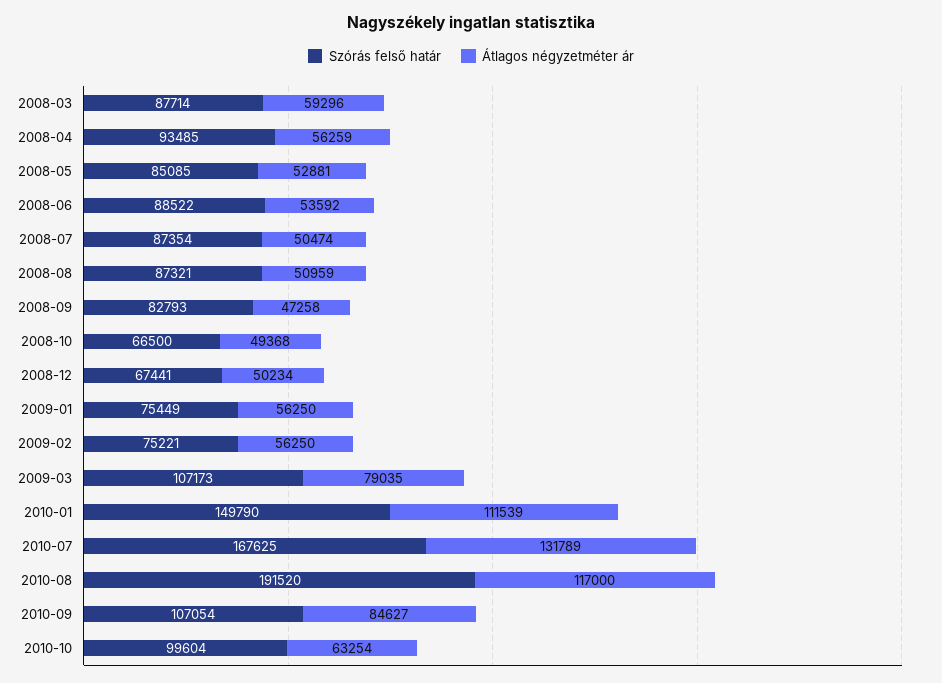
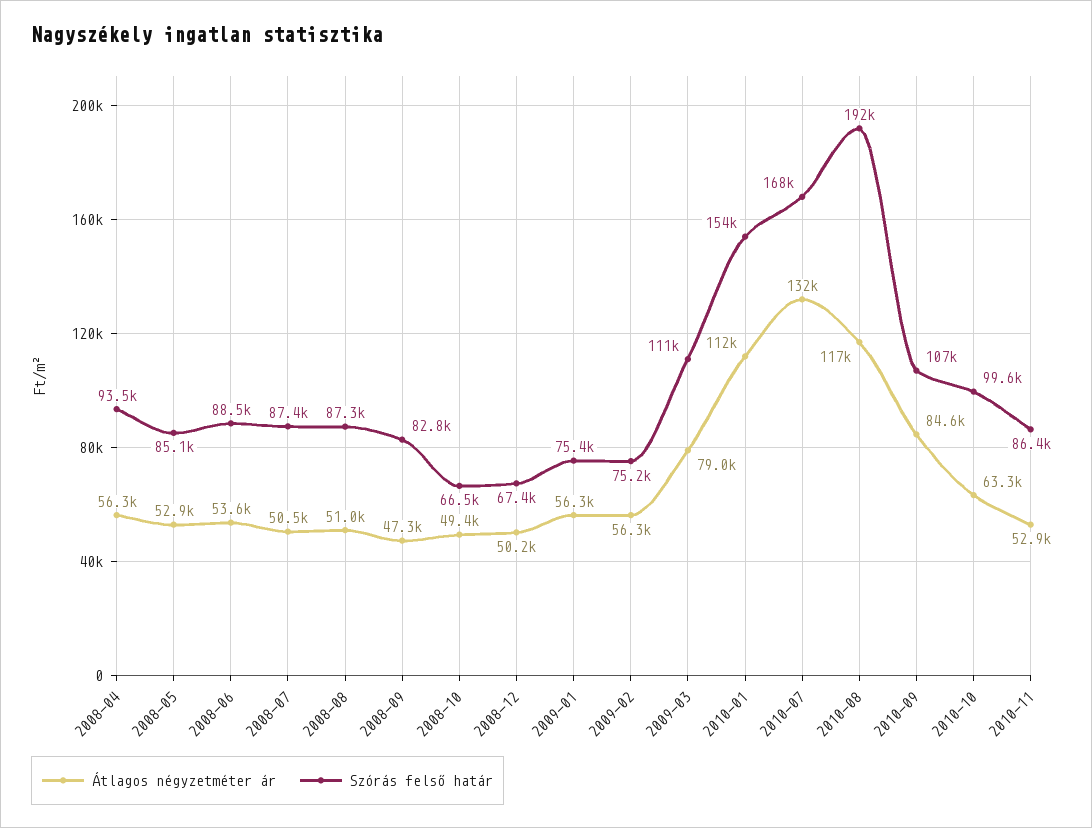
Szórás felső határ, 2008-03: 87714 -> none
Átlagos négyzetméter ár, 2008-03: 59296 -> none
Szórás felső határ, 2009-03: 107173 -> 111000
Szórás felső határ, 2010-01: 149790 -> 154000
Átlagos négyzetméter ár, 2010-11: none -> 52900
Szórás felső határ, 2010-11: none -> 86400

